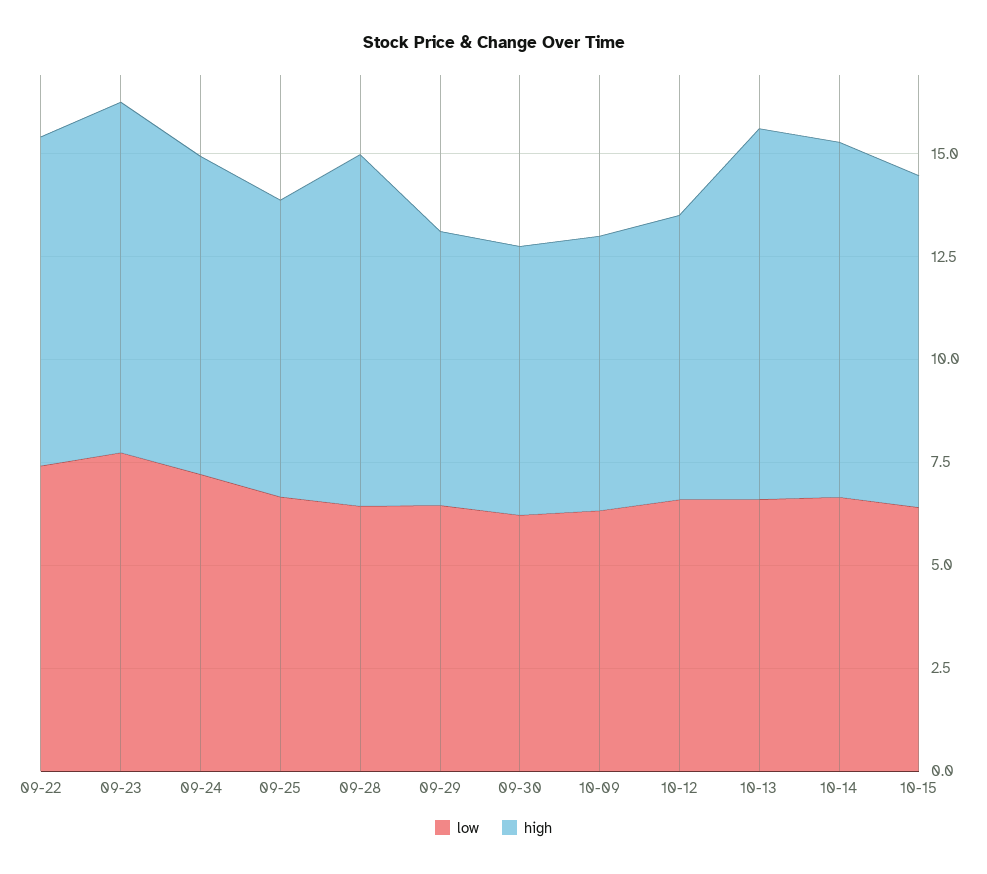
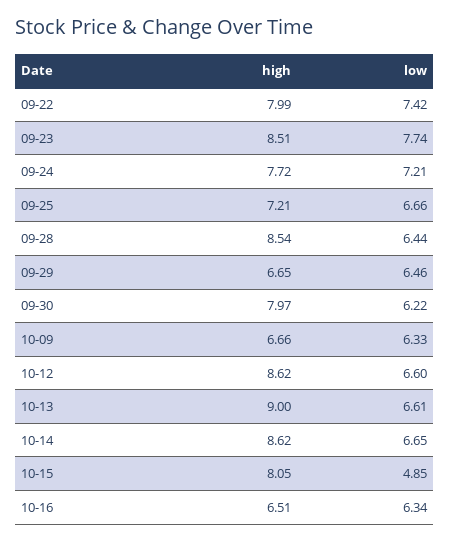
high, 09-30: 6.5 -> 7.97
high, 10-12: 7 -> 8.62
low, 10-15: 6.5 -> 4.85
high, 10-16: none -> 6.51
low, 10-16: none -> 6.34

